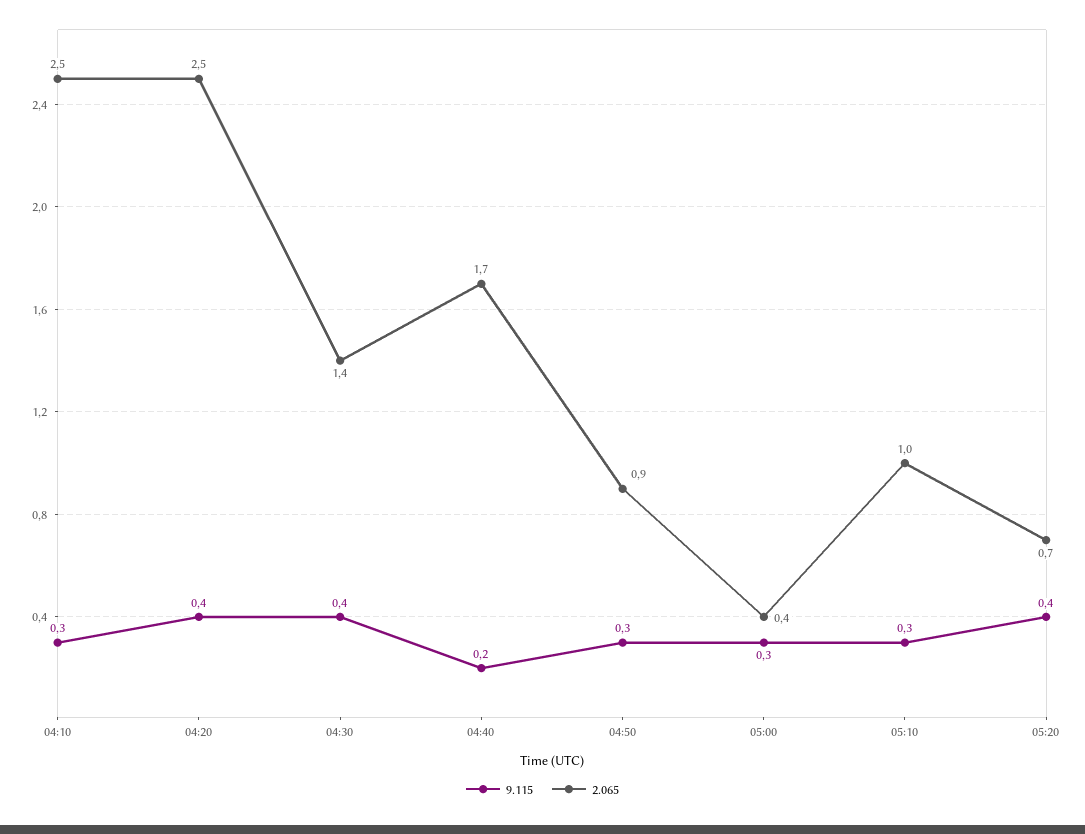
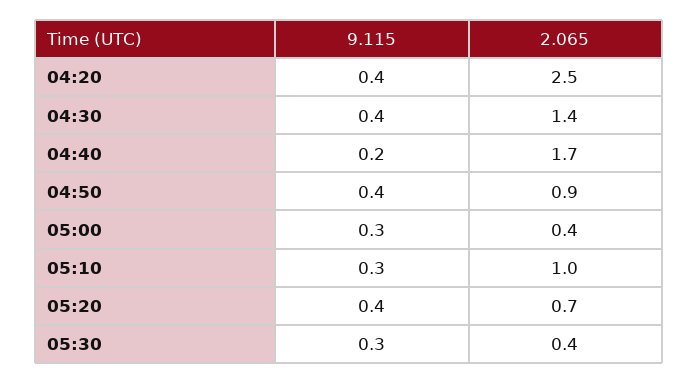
9.115, 04:10: 0.3 -> none
2.065, 04:10: 2.5 -> none
9.115, 04:50: 0.3 -> 0.4
9.115, 05:30: none -> 0.3
2.065, 05:30: none -> 0.4

